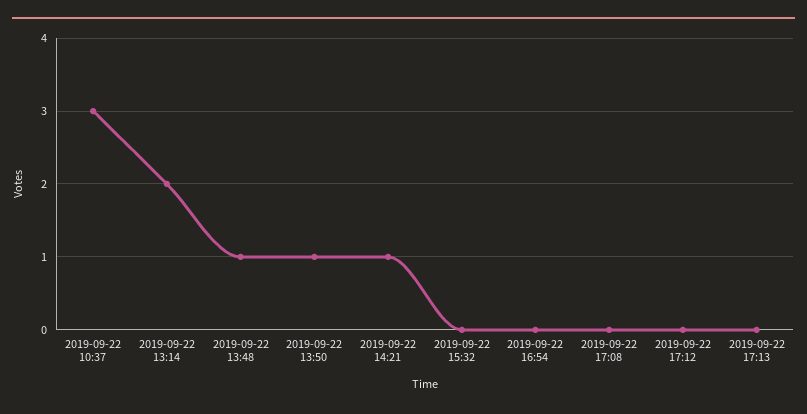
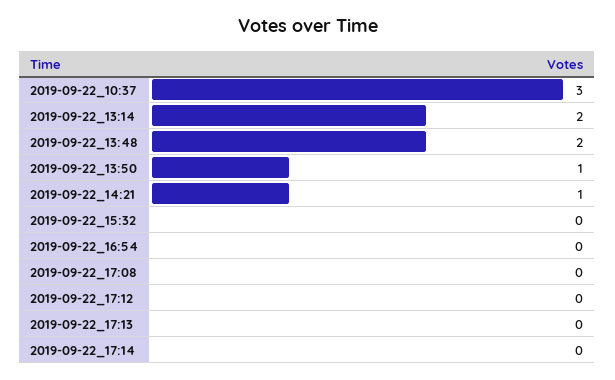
2019-09-22 13:48: 1 -> 2
2019-09-22_17:14: none -> 0

